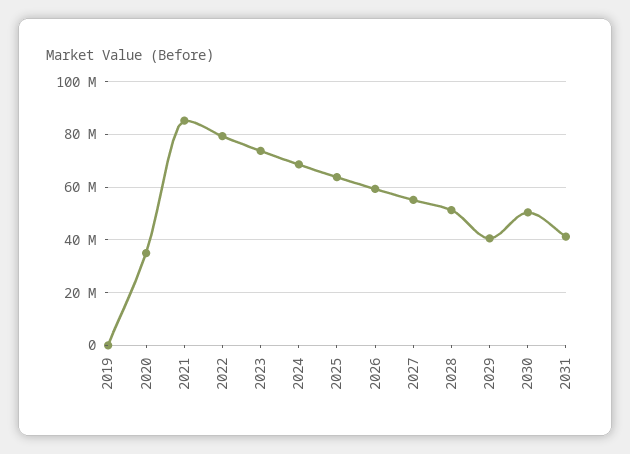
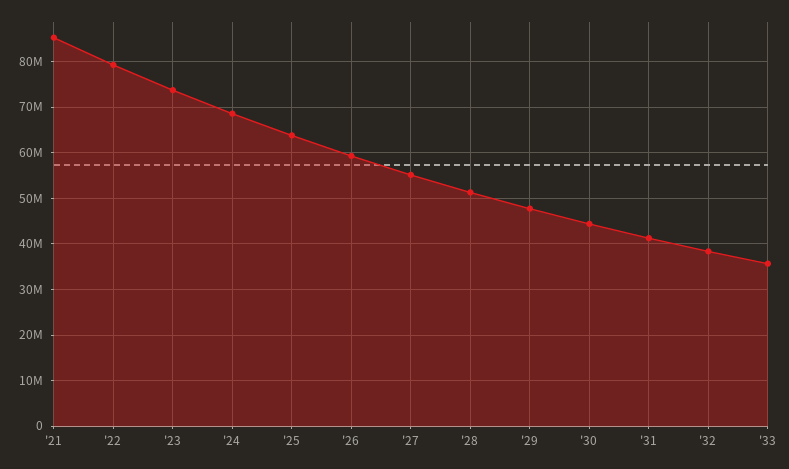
2019: 0 -> none
2020: 35000000 -> none
2029: 40000000 -> 48000000
2030: 50000000 -> 44000000
'32: none -> 38000000
'33: none -> 36000000

